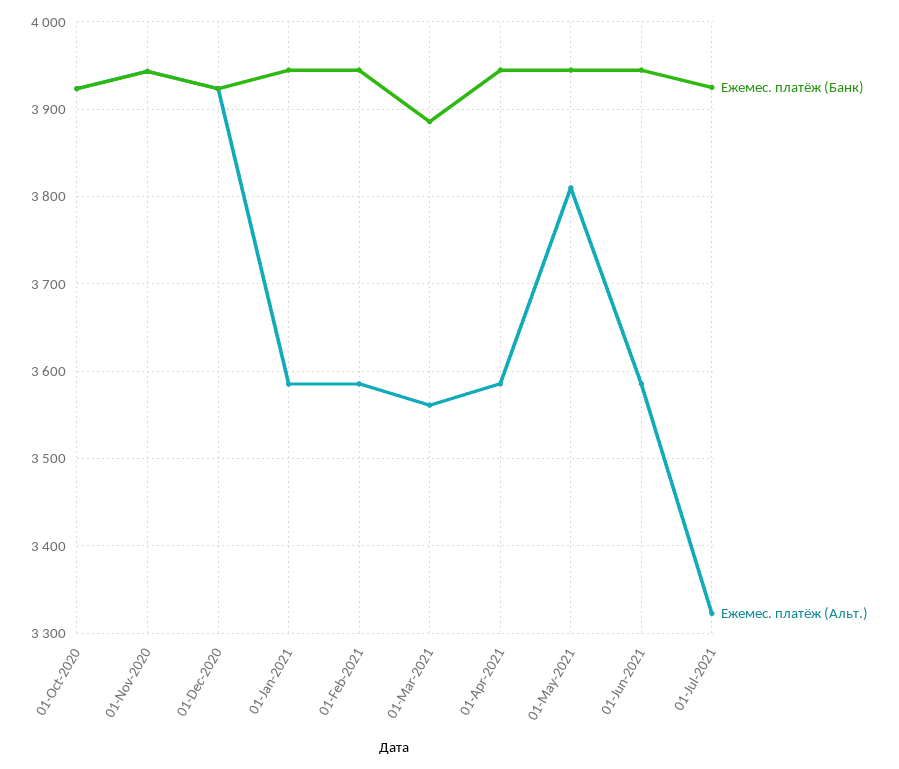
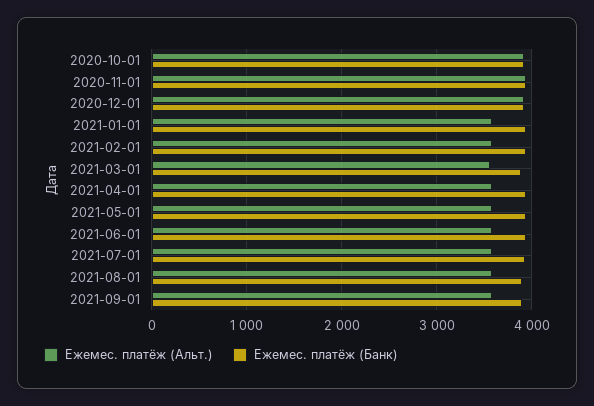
Ежемес. платёж (Альт.), 01-May-2021: 3810 -> 3600
Ежемес. платёж (Альт.), 01-Jul-2021: 3320 -> 3600
Ежемес. платёж (Альт.), 2021-08-01: none -> 3600
Ежемес. платёж (Банк), 2021-08-01: none -> 3900
Ежемес. платёж (Альт.), 2021-09-01: none -> 3600
Ежемес. платёж (Банк), 2021-09-01: none -> 3900

